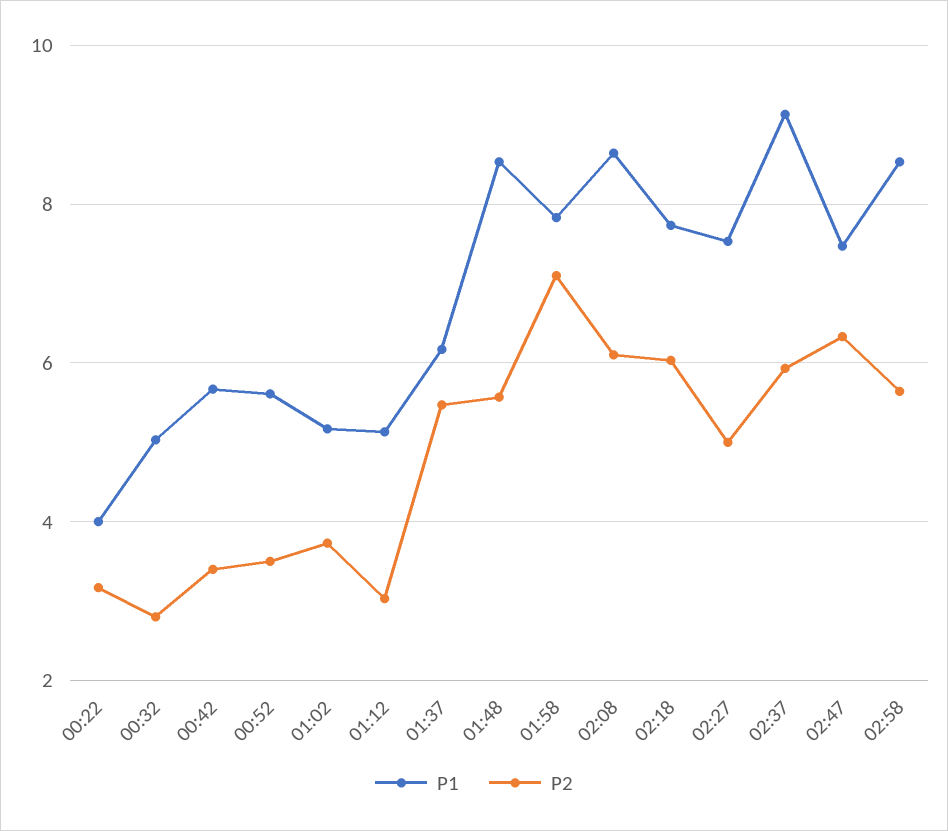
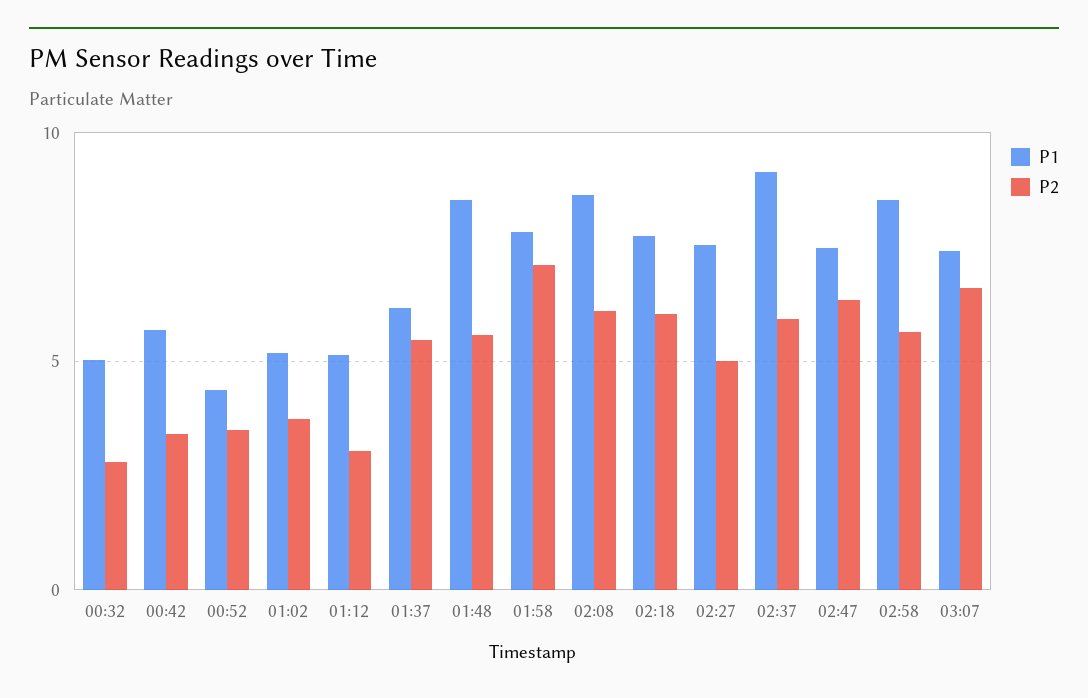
P1, 00:22: 4 -> none
P2, 00:22: 3.2 -> none
P1, 00:52: 5.6 -> 4.5
P1, 03:07: none -> 7.5
P2, 03:07: none -> 6.5

